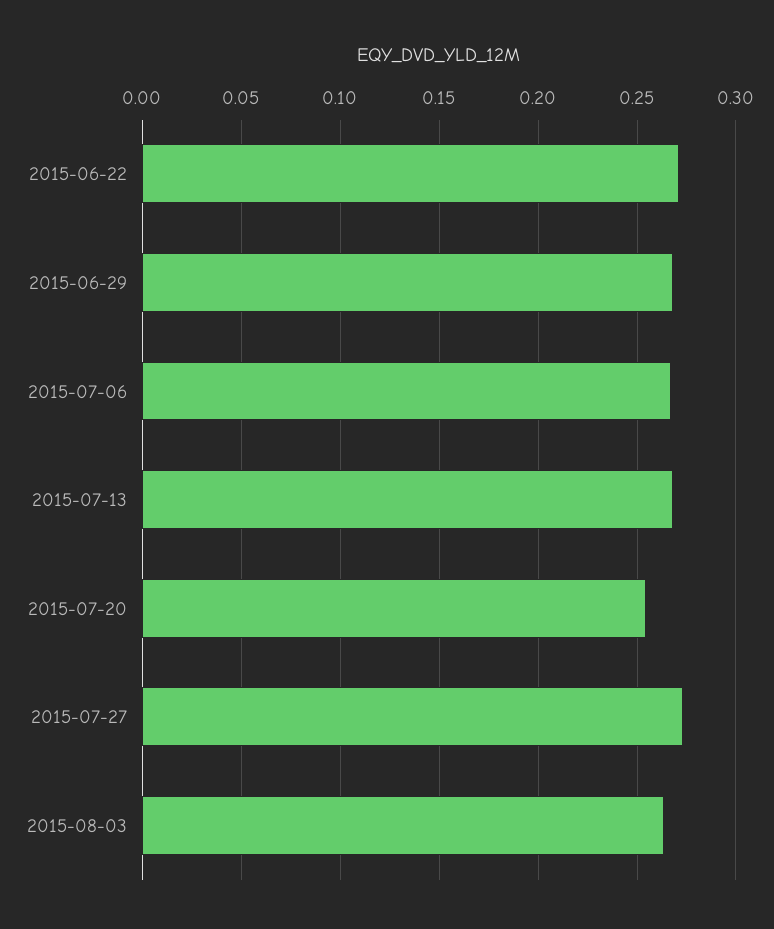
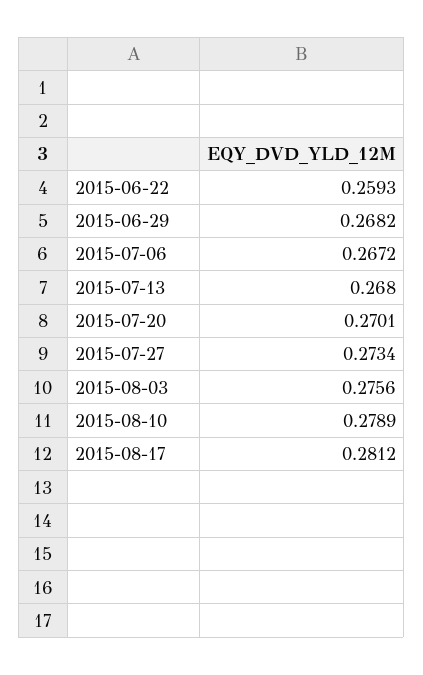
2015-06-22: 0.27 -> 0.2593
2015-07-20: 0.255 -> 0.2701
2015-08-03: 0.265 -> 0.2756
2015-08-10: none -> 0.2789
2015-08-17: none -> 0.2812

